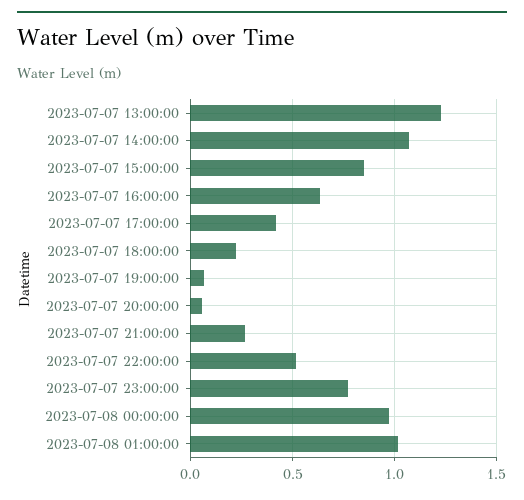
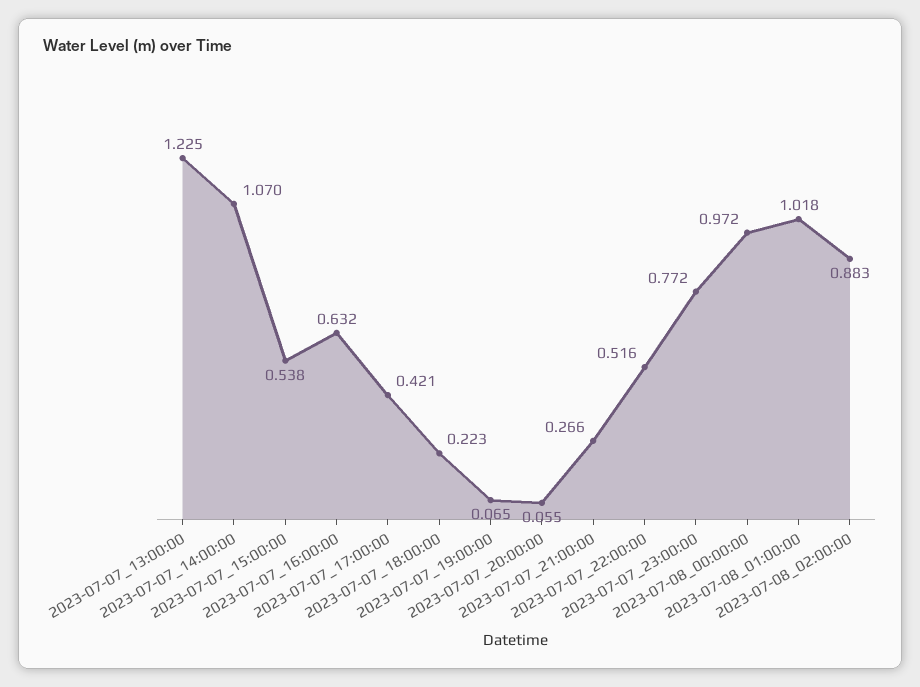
2023-07-07 15:00:00: 0.85 -> 0.538
2023-07-08_02:00:00: none -> 0.883

